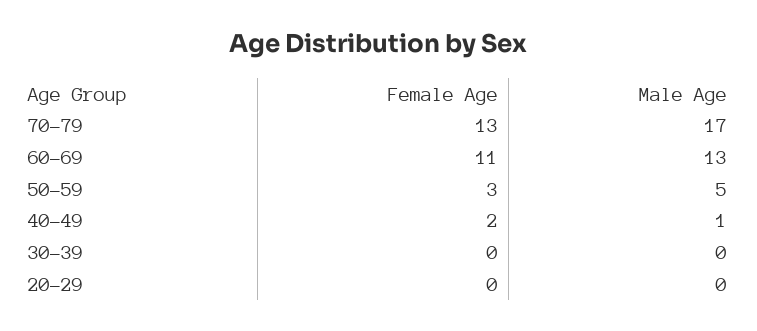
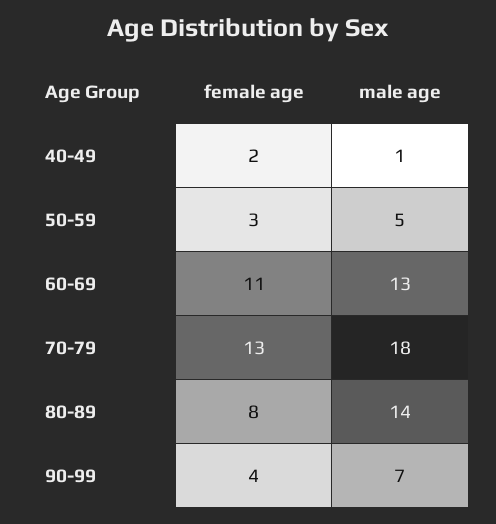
Male Age, 70-79: 17 -> 18
Female Age, 30-39: 0 -> none
Male Age, 30-39: 0 -> none
Female Age, 20-29: 0 -> none
Male Age, 20-29: 0 -> none
Female Age, 80-89: none -> 8
Male Age, 80-89: none -> 14
Female Age, 90-99: none -> 4
Male Age, 90-99: none -> 7

